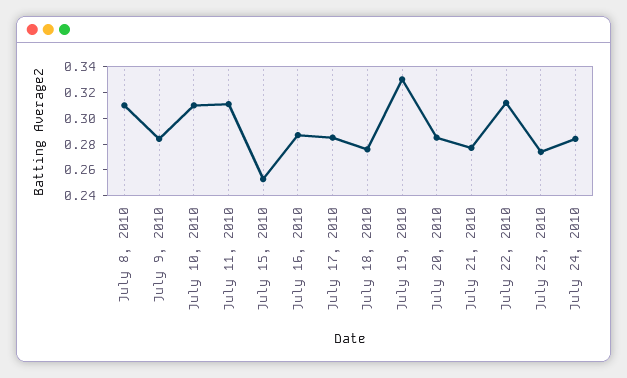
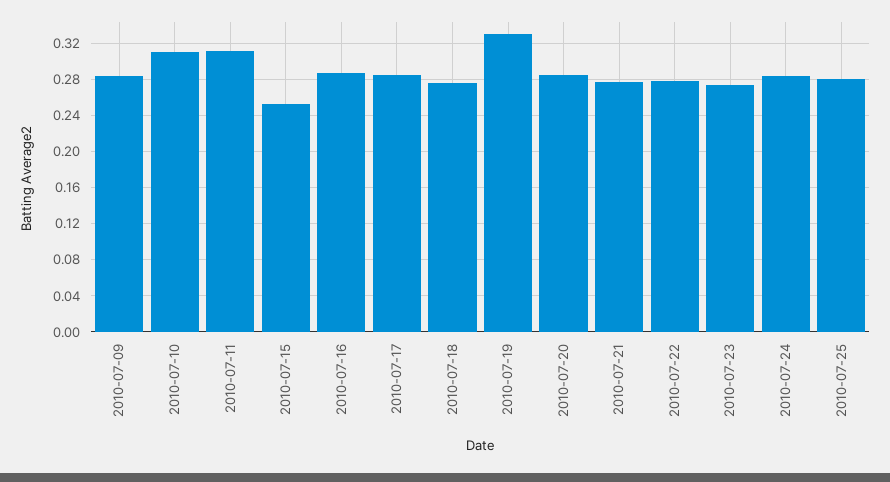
July 8, 2010: 0.31 -> none
July 22, 2010: 0.31 -> 0.28
2010-07-25: none -> 0.28

